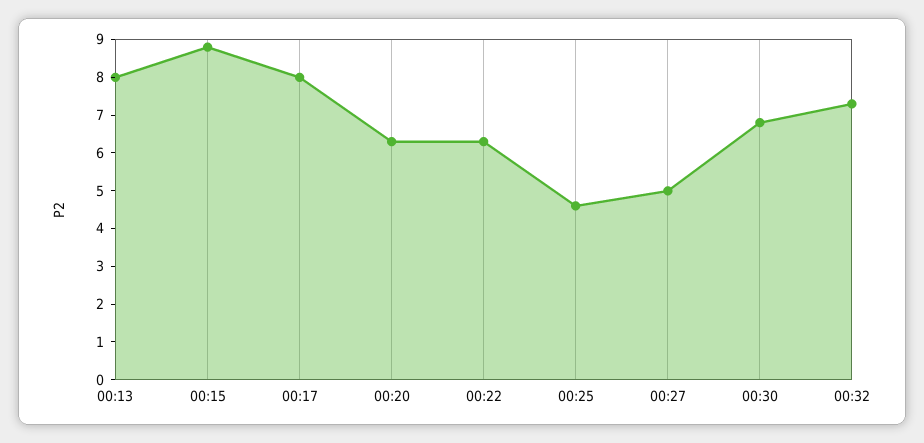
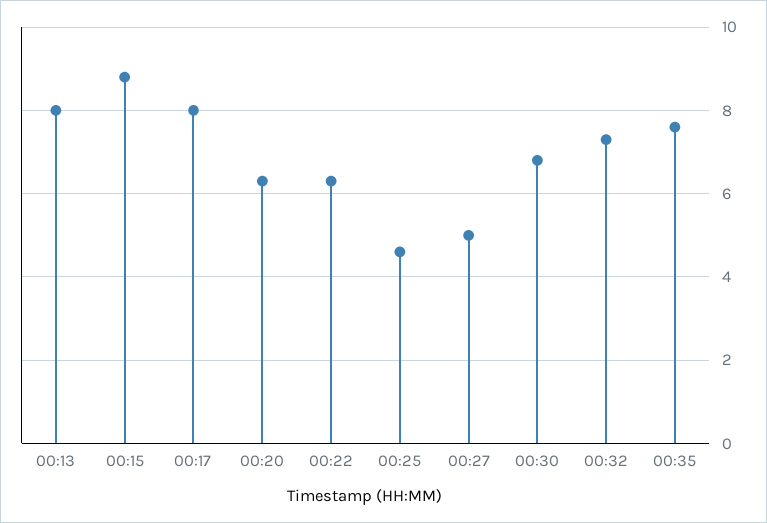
00:35: none -> 7.5

